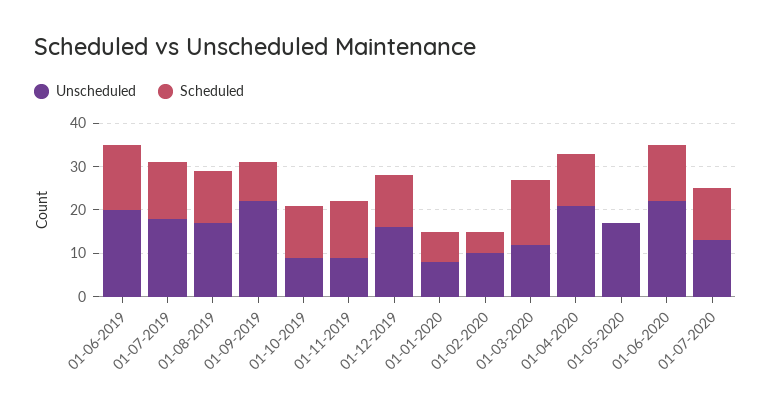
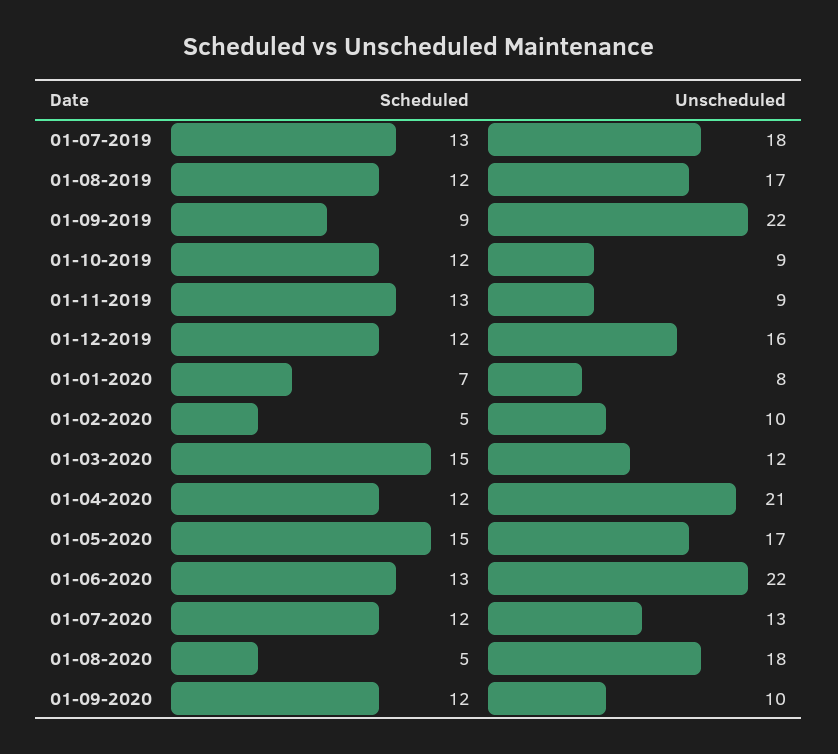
Unscheduled, 01-06-2019: 20 -> none
Scheduled, 01-06-2019: 15 -> none
Scheduled, 01-05-2020: 0 -> 15
Scheduled, 01-08-2020: none -> 5
Unscheduled, 01-08-2020: none -> 18
Scheduled, 01-09-2020: none -> 12
Unscheduled, 01-09-2020: none -> 10

